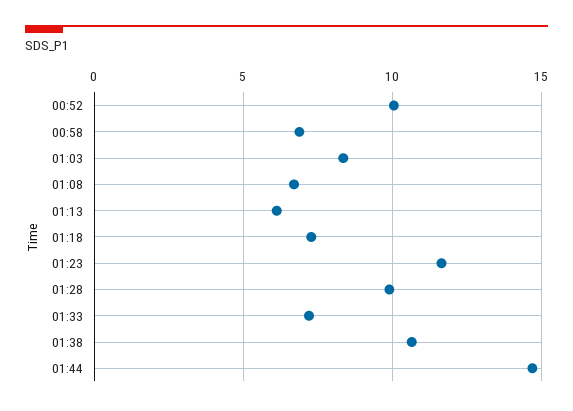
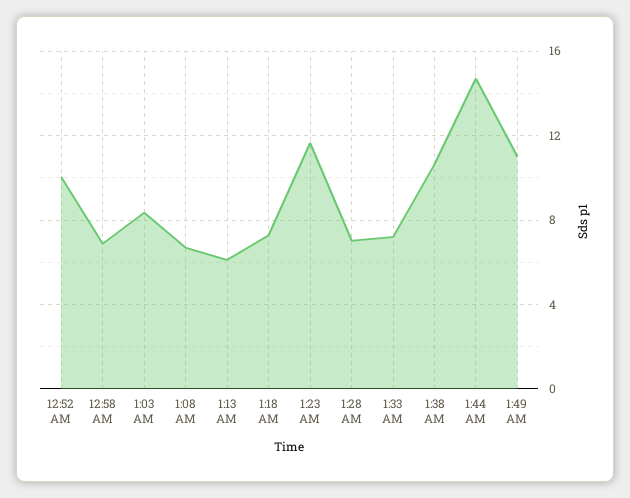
01:28: 10 -> 7
1:49 AM: none -> 11

